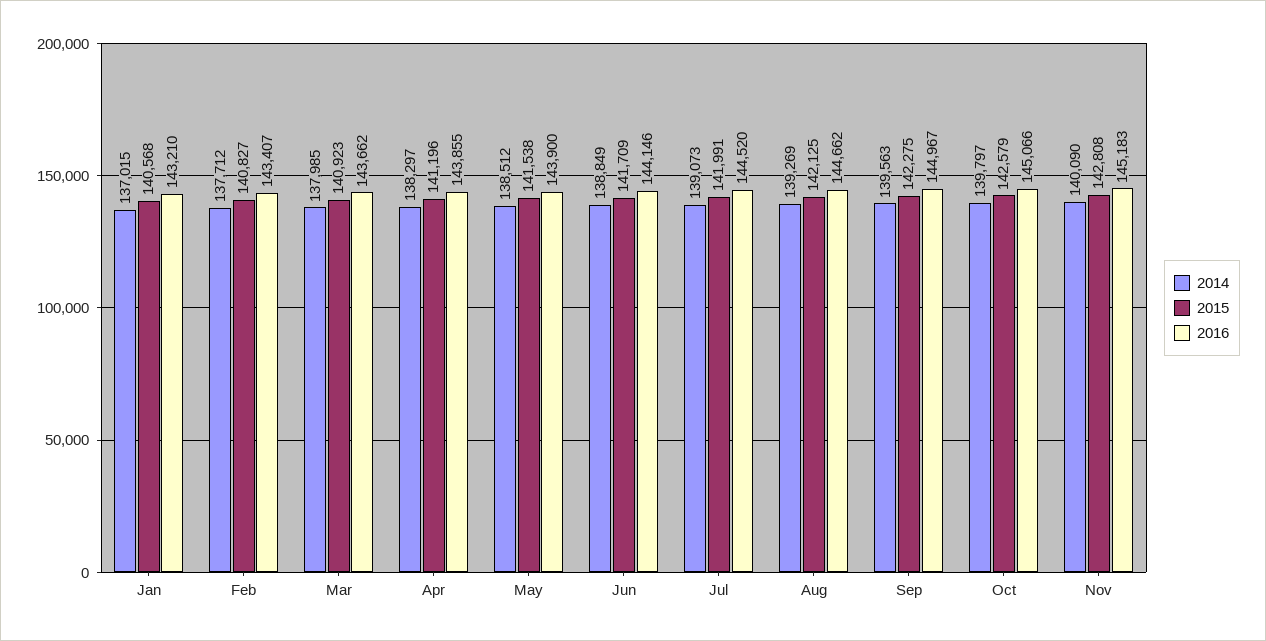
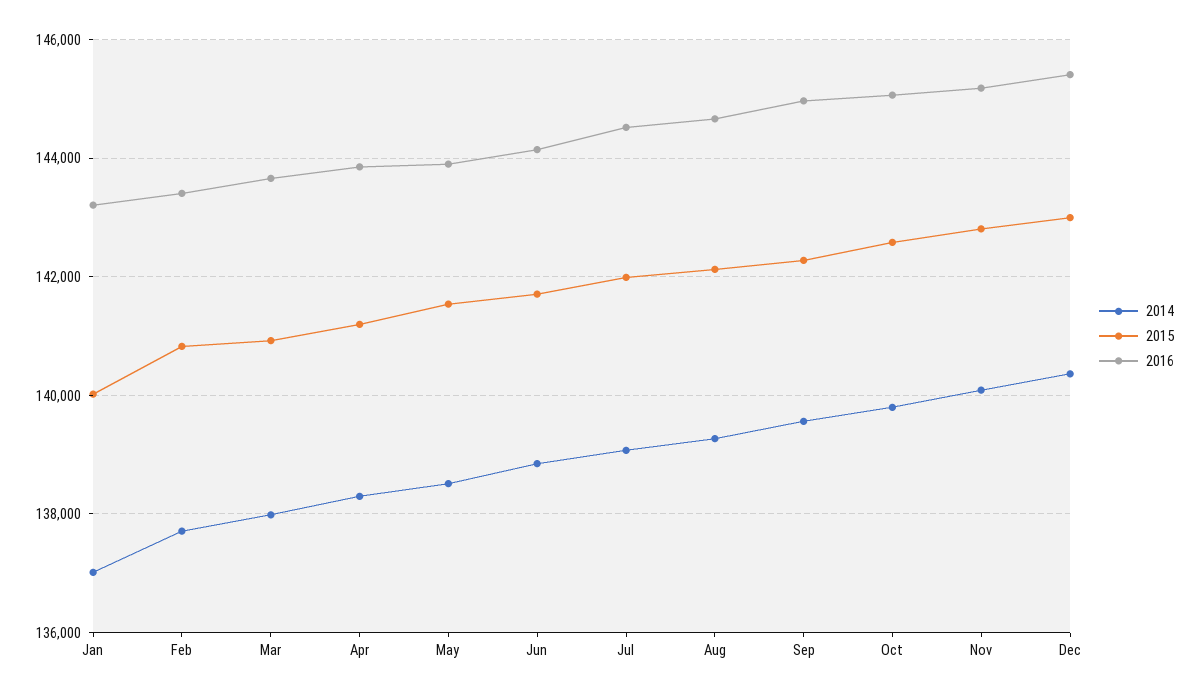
2015, Jan: 140568 -> 140000
2014, Dec: none -> 140400
2015, Dec: none -> 143000
2016, Dec: none -> 145400

